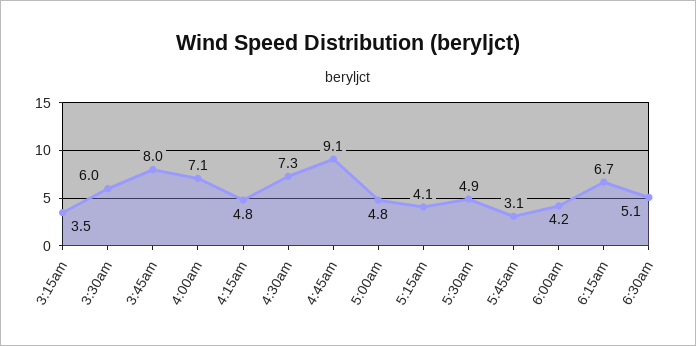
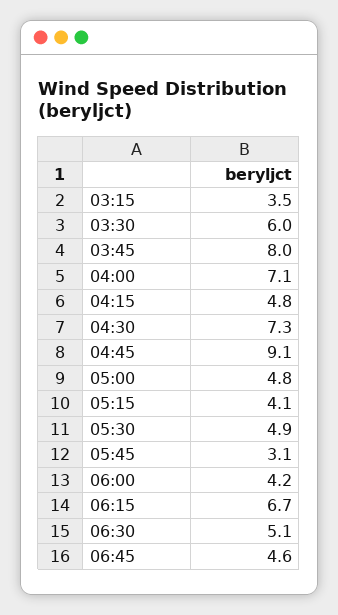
06:45: none -> 4.6

